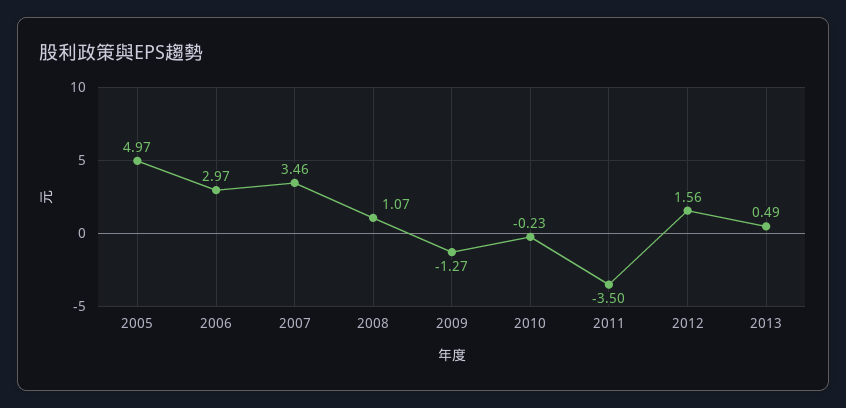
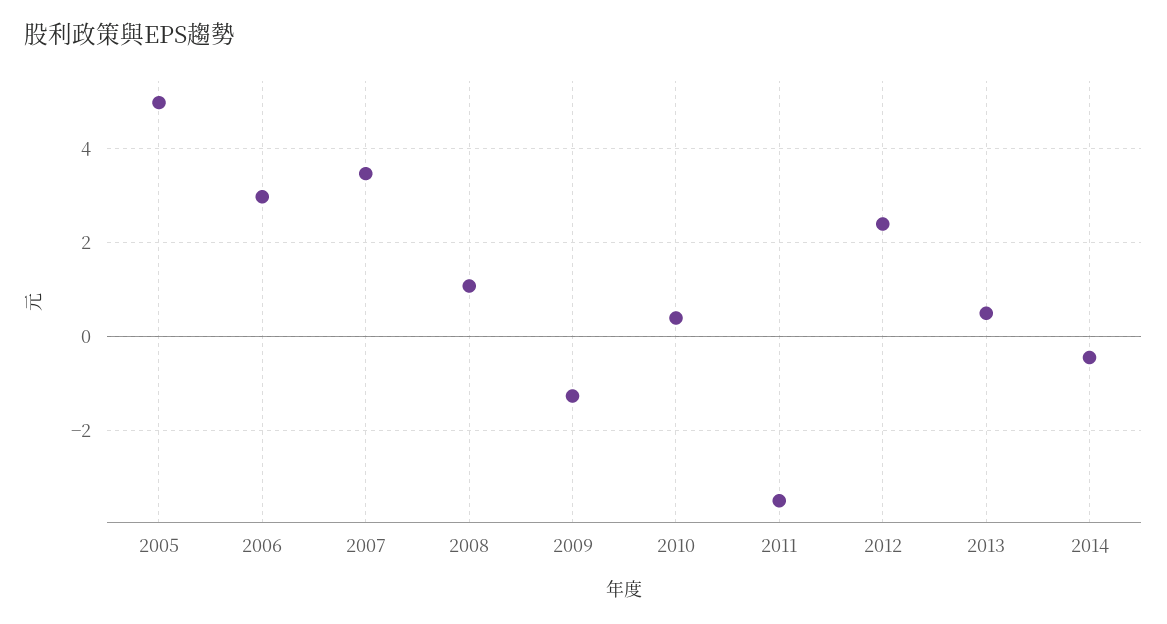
2010: -0.23 -> 0.4
2012: 1.56 -> 2.4
2014: none -> -0.4

